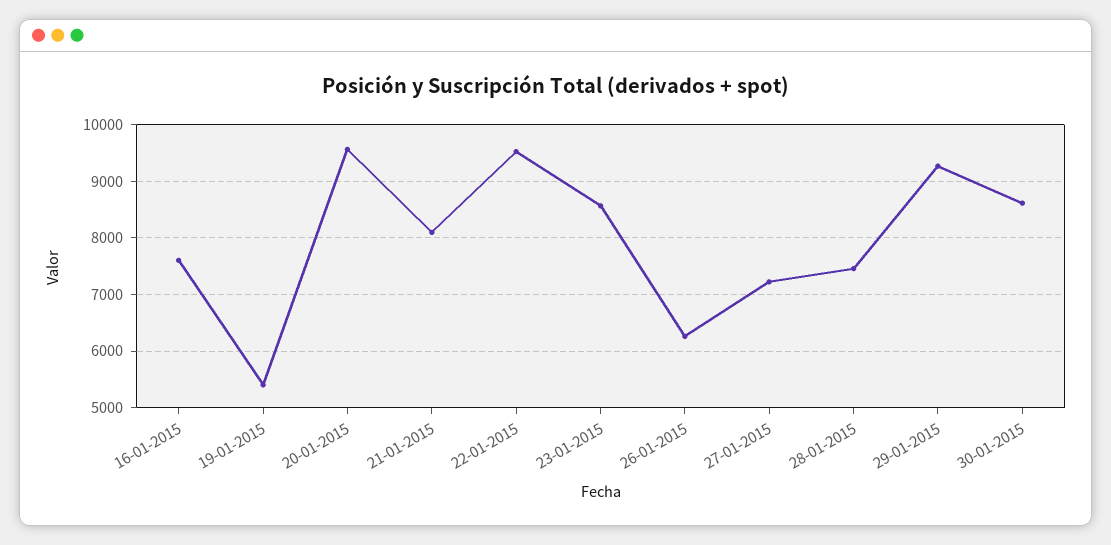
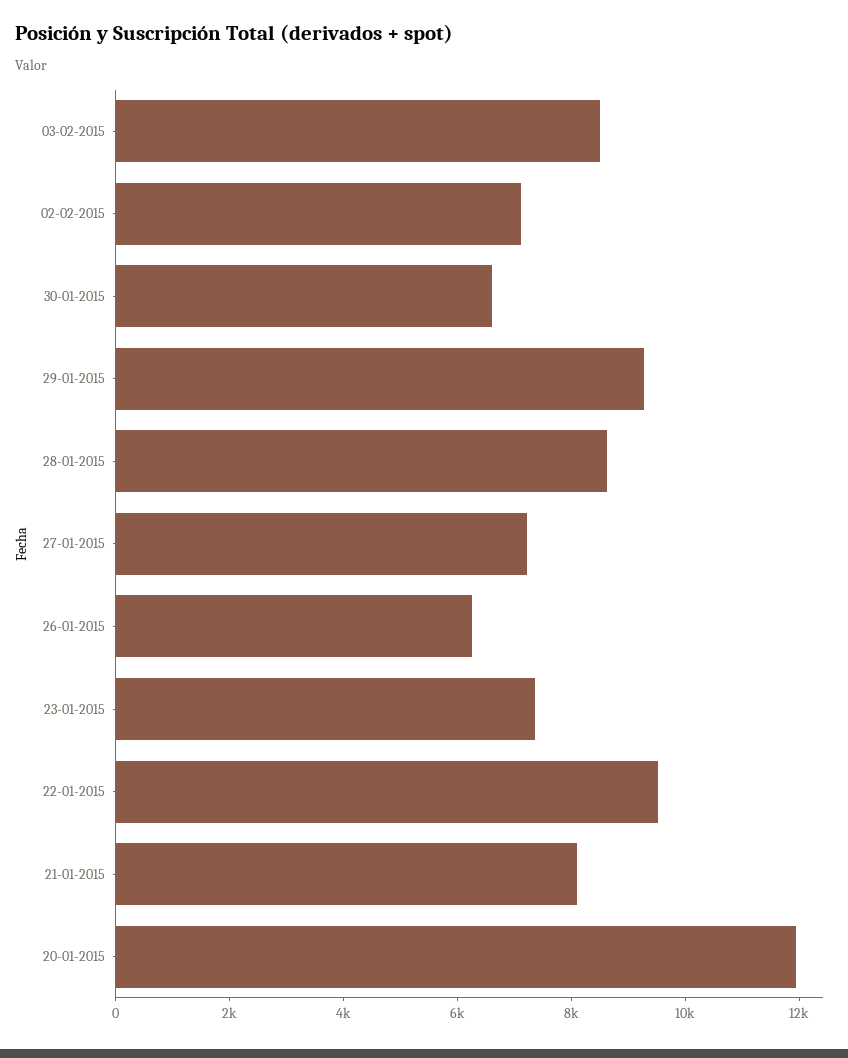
16-01-2015: 7600 -> none
19-01-2015: 5400 -> none
20-01-2015: 9600 -> 12000
23-01-2015: 8600 -> 7500
28-01-2015: 7400 -> 8500
30-01-2015: 8600 -> 6500
03-02-2015: none -> 8500
02-02-2015: none -> 7000

